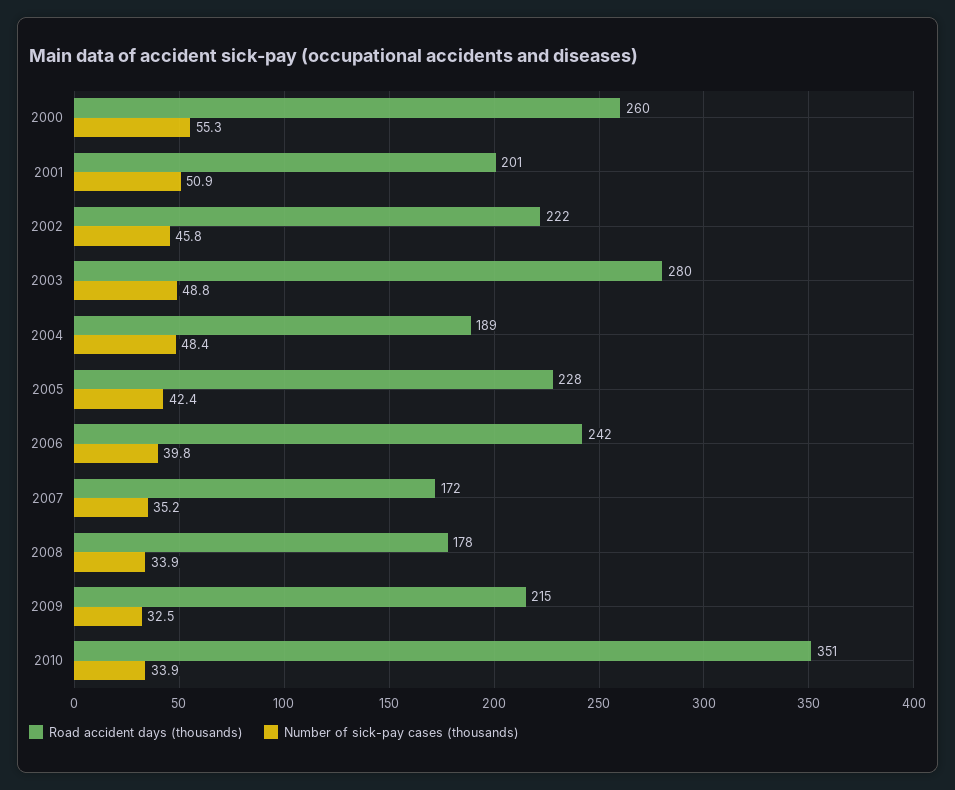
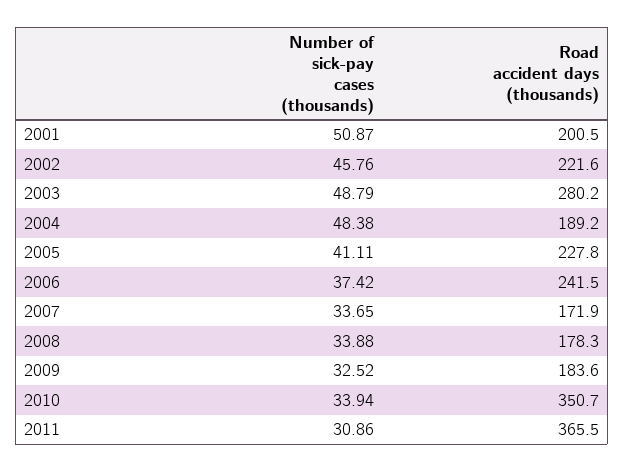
Road accident days (thousands), 2000: 260 -> none
Number of sick-pay cases (thousands), 2000: 55.3 -> none
Number of sick-pay cases (thousands), 2005: 42.4 -> 41.11
Number of sick-pay cases (thousands), 2006: 39.8 -> 37.42
Number of sick-pay cases (thousands), 2007: 35.2 -> 33.65
Road accident days (thousands), 2009: 215 -> 183.6
Number of sick-pay cases (thousands), 2011: none -> 30.86
Road accident days (thousands), 2011: none -> 365.5

